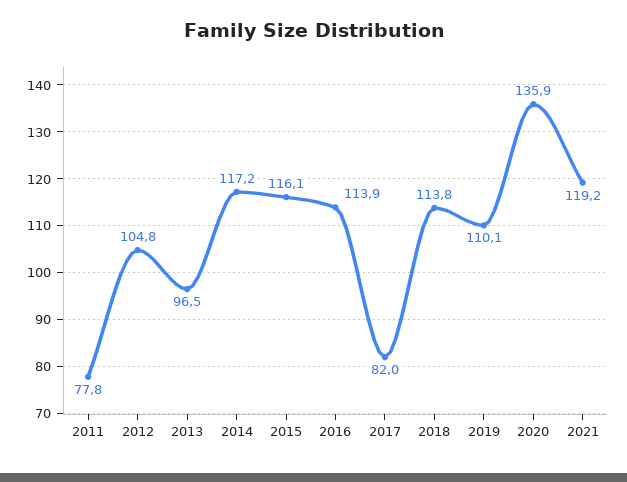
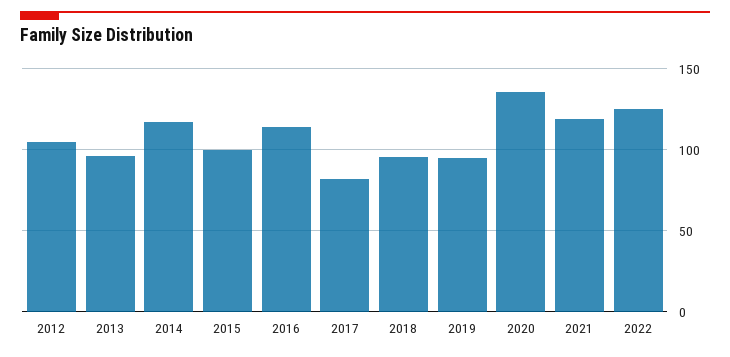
2011: 77.8 -> none
2015: 116.1 -> 100
2018: 113.8 -> 95
2019: 110.1 -> 95
2022: none -> 125

